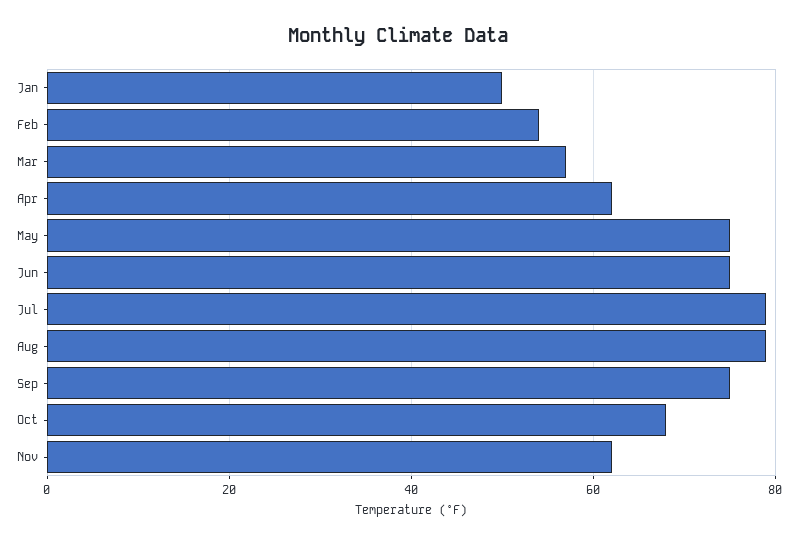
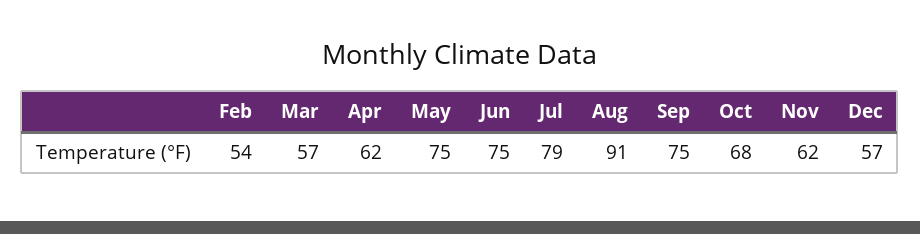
Jan: 50 -> none
Aug: 80 -> 91
Dec: none -> 57

